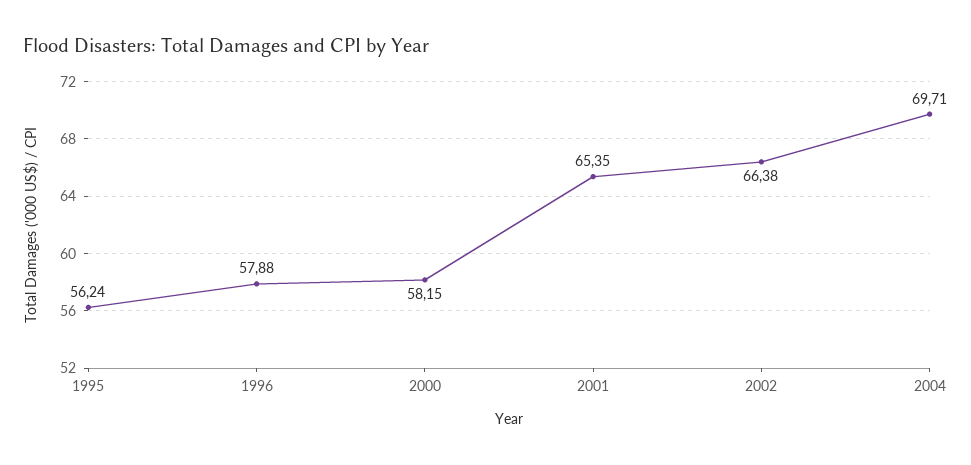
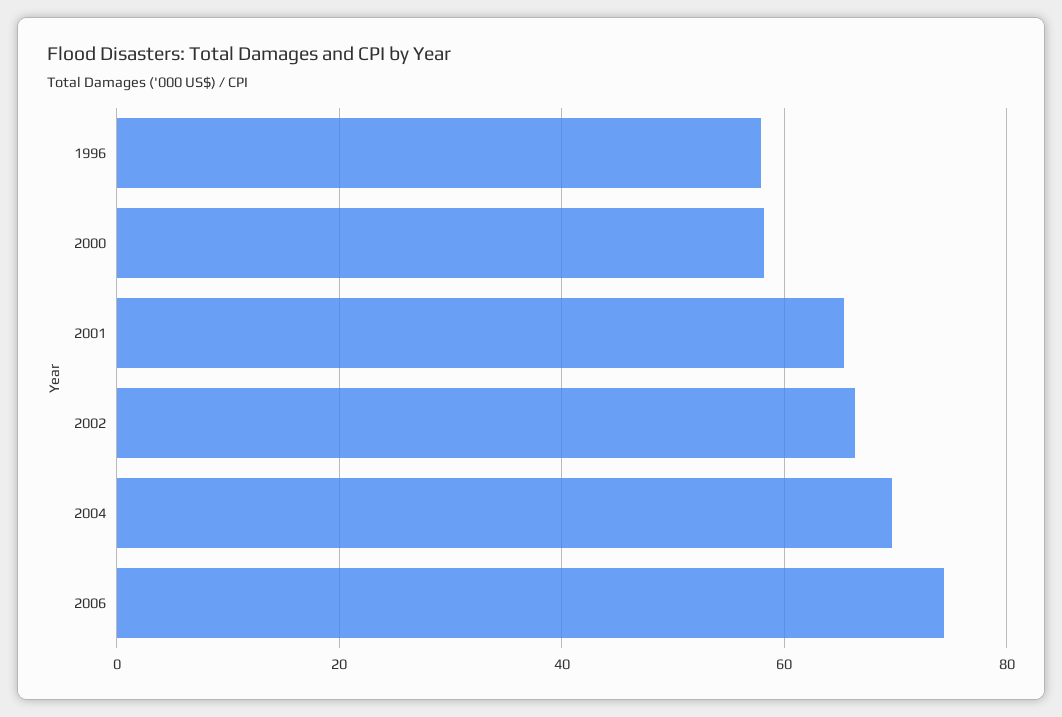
1995: 56.24 -> none
2006: none -> 74

